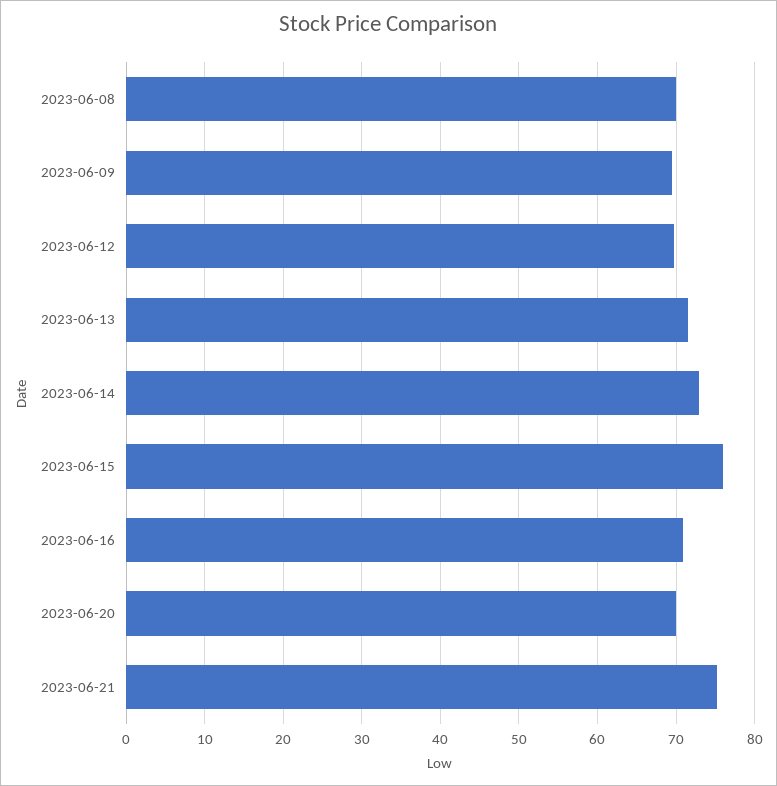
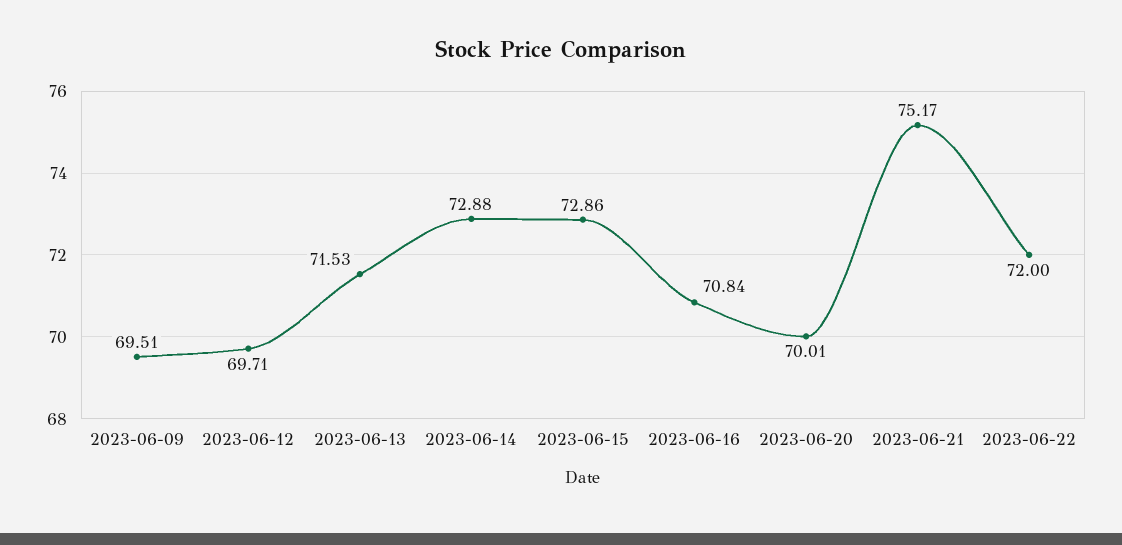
2023-06-08: 70 -> none
2023-06-15: 76 -> 72.86
2023-06-22: none -> 72

